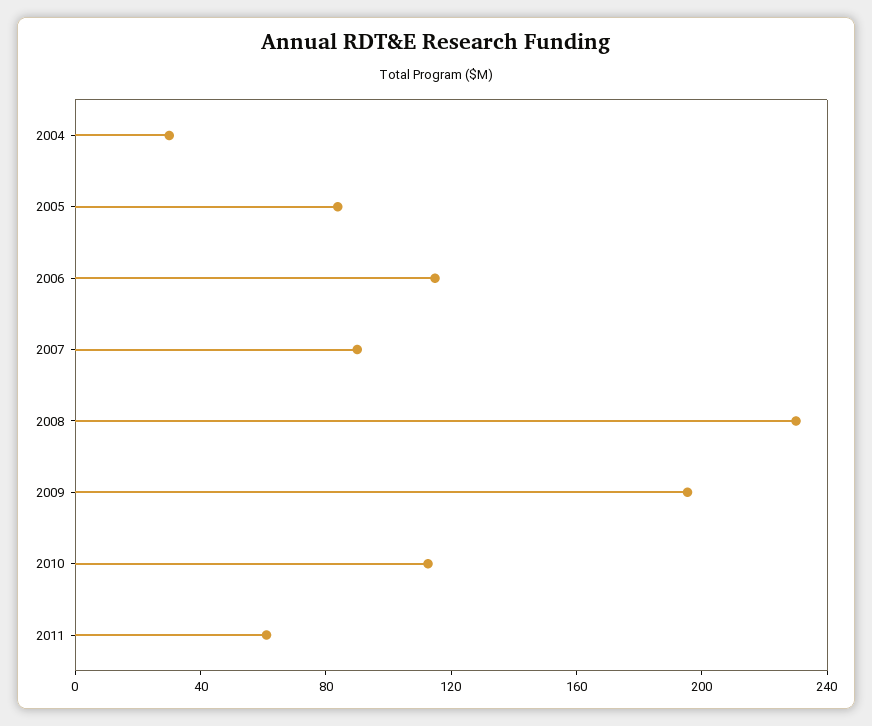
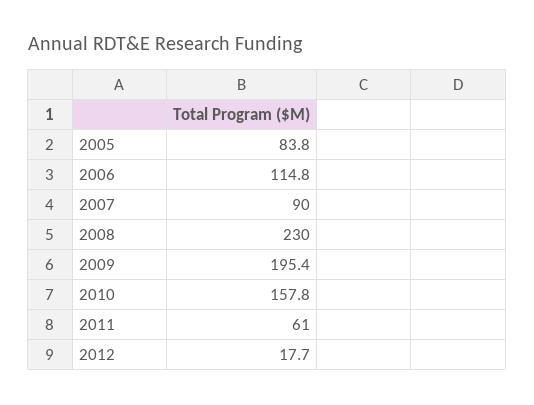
2004: 30 -> none
2010: 110 -> 157.8
2012: none -> 17.7

